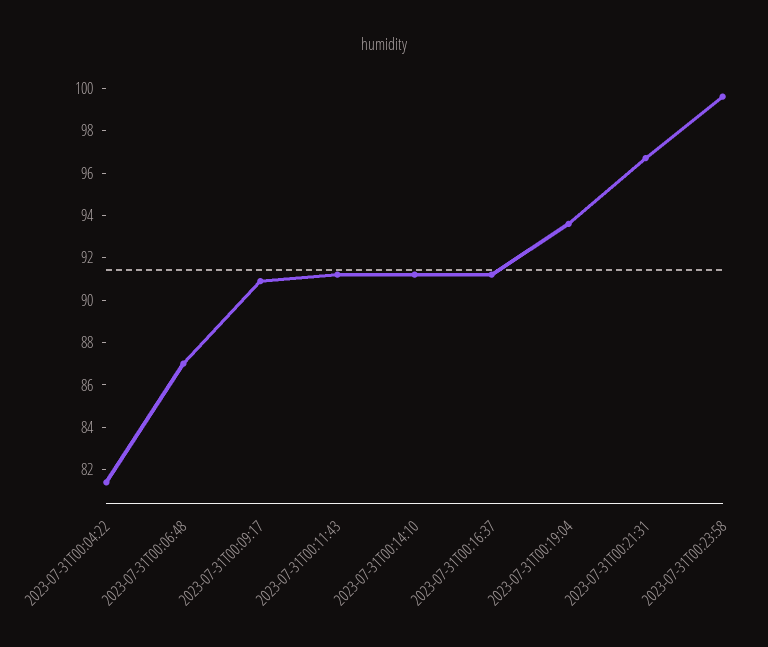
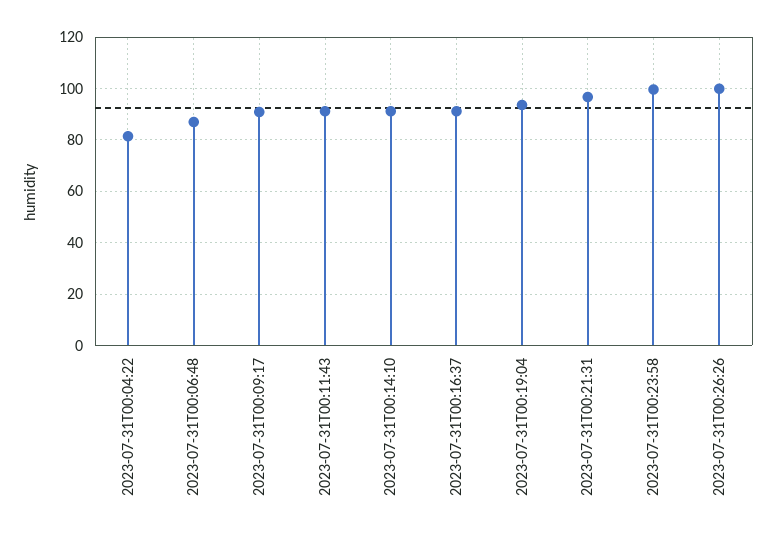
2023-07-31T00:26:26: none -> 100

